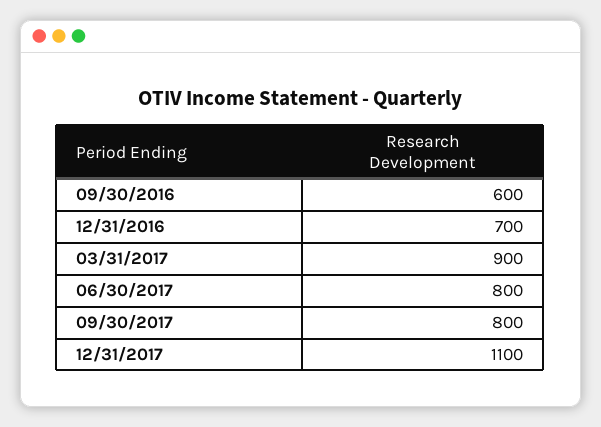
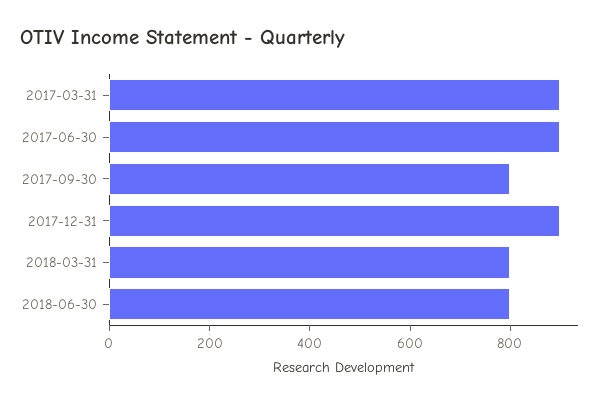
09/30/2016: 600 -> none
12/31/2016: 700 -> none
06/30/2017: 800 -> 900
12/31/2017: 1100 -> 900
2018-03-31: none -> 800
2018-06-30: none -> 800

